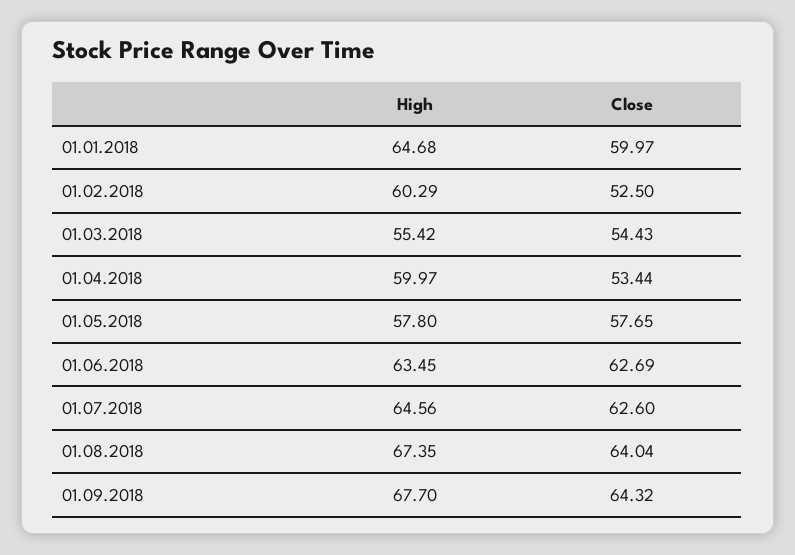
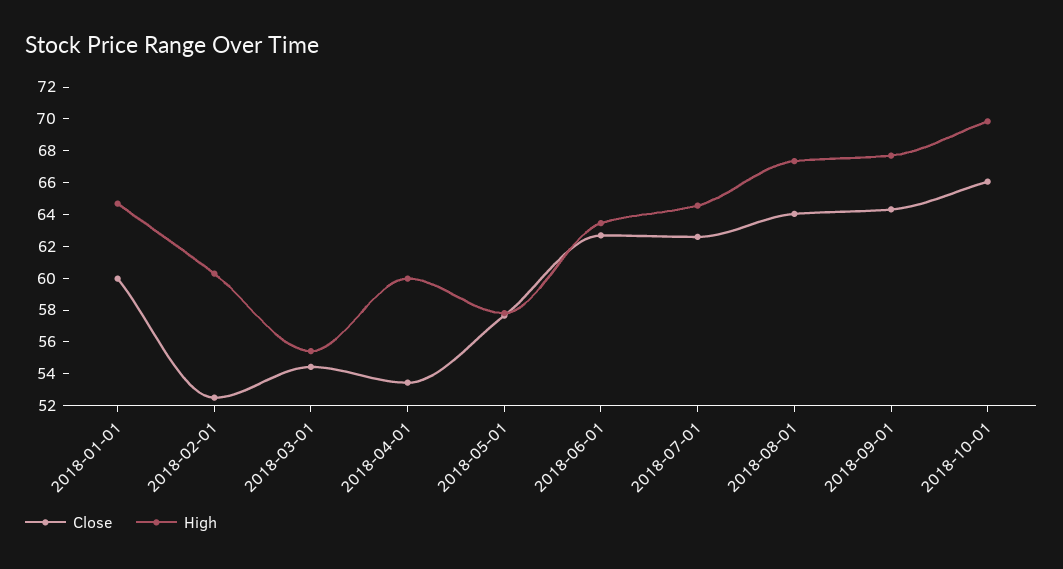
Close, 2018-10-01: none -> 66
High, 2018-10-01: none -> 70

